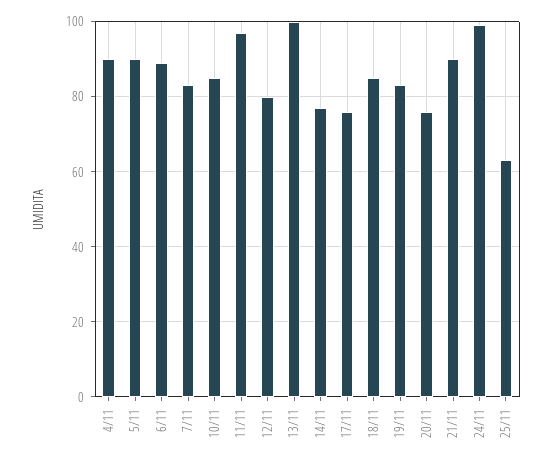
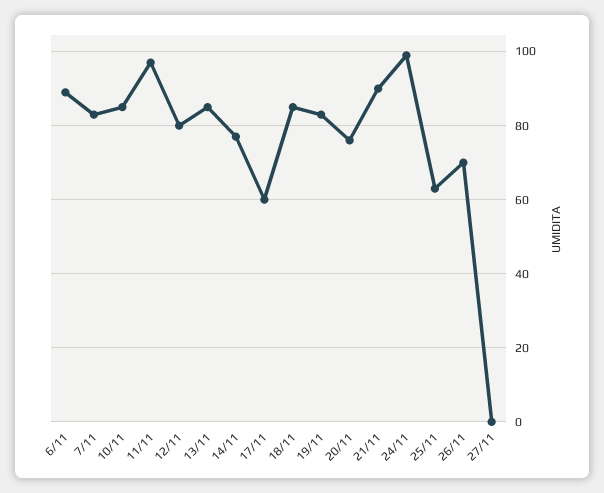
4/11: 90 -> none
5/11: 90 -> none
13/11: 100 -> 85
17/11: 75 -> 60
26/11: none -> 70
27/11: none -> 0

